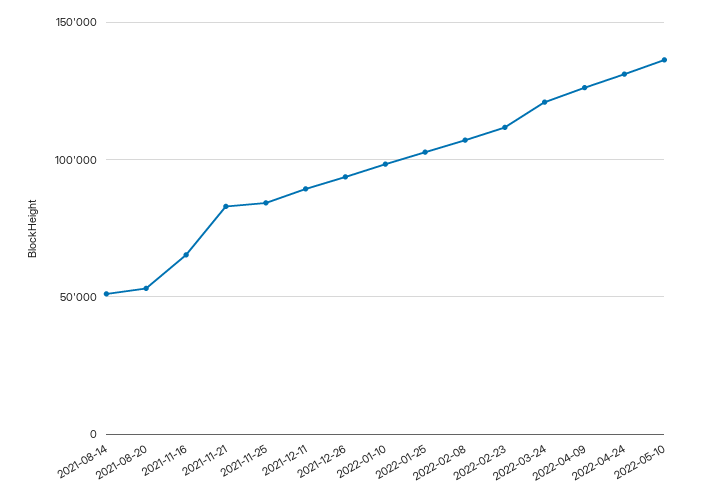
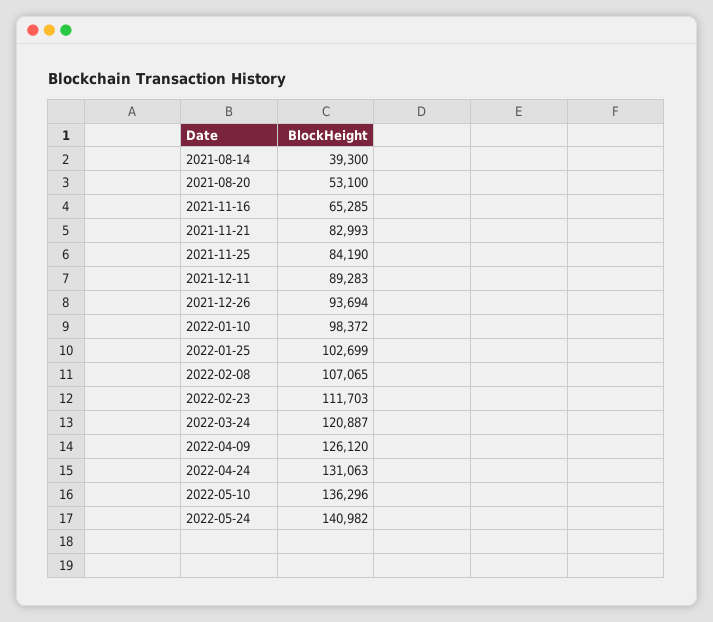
2021-08-14: 50000 -> 39300
2022-05-24: none -> 140982

